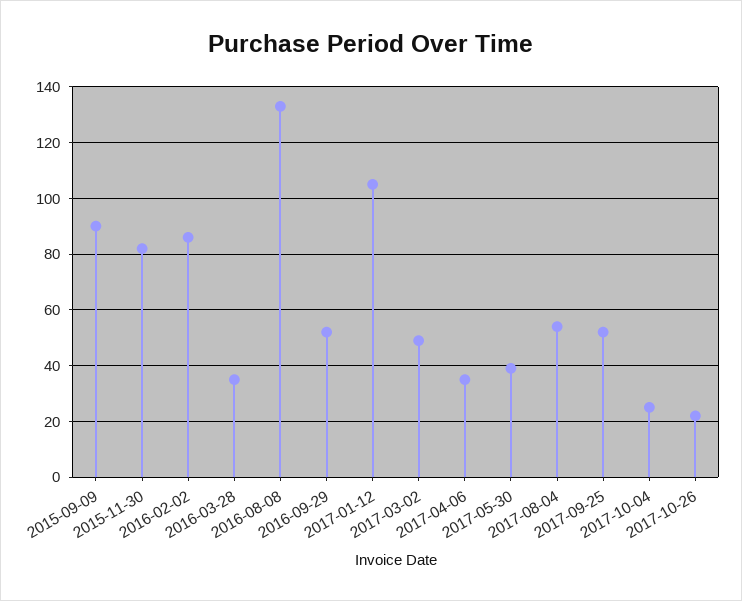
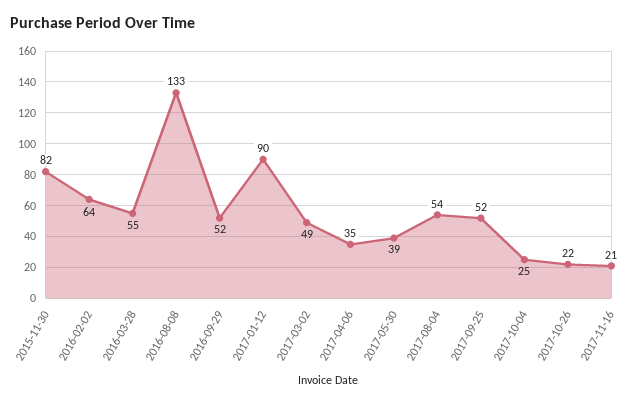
2015-09-09: 90 -> none
2016-02-02: 85 -> 64
2016-03-28: 35 -> 55
2017-01-12: 105 -> 90
2017-11-16: none -> 21

